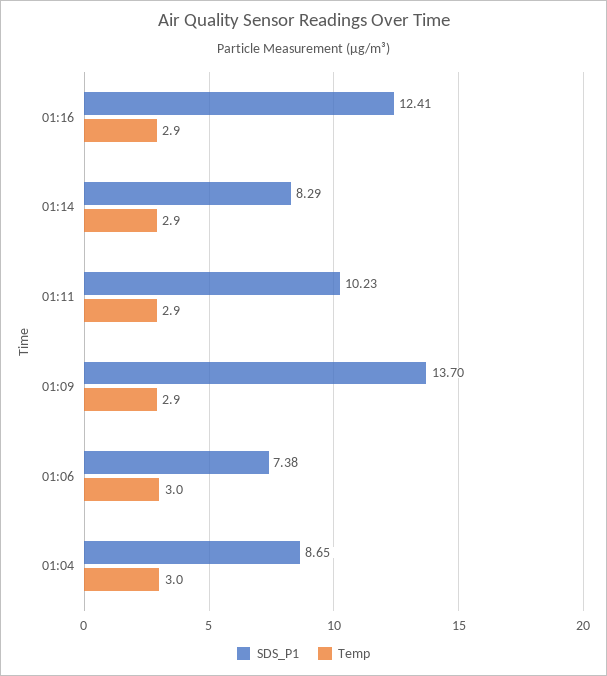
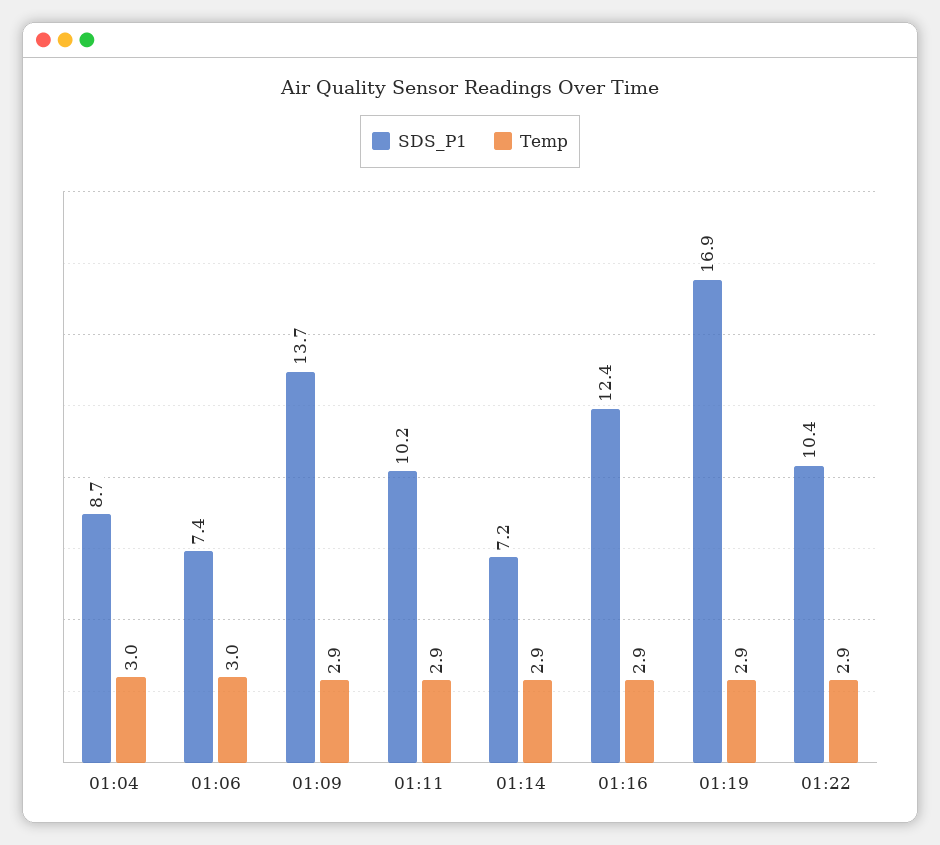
SDS_P1, 01:14: 8.29 -> 7.2
SDS_P1, 01:19: none -> 16.9
Temp, 01:19: none -> 2.9
SDS_P1, 01:22: none -> 10.4
Temp, 01:22: none -> 2.9

